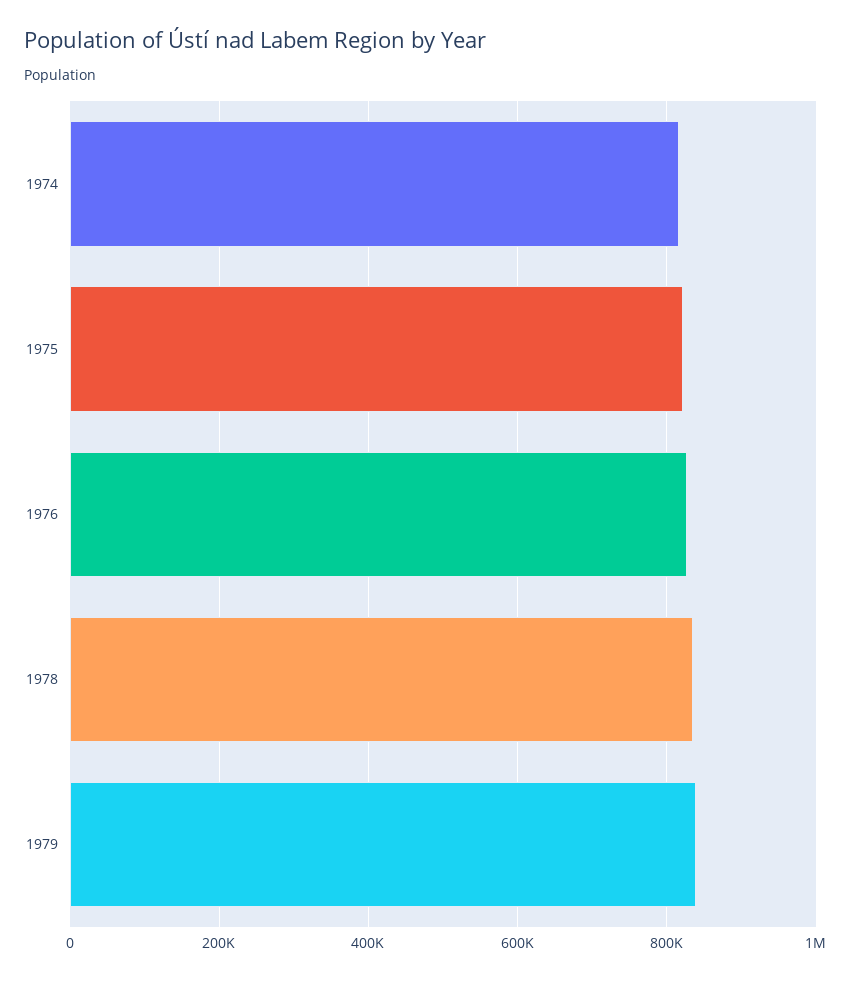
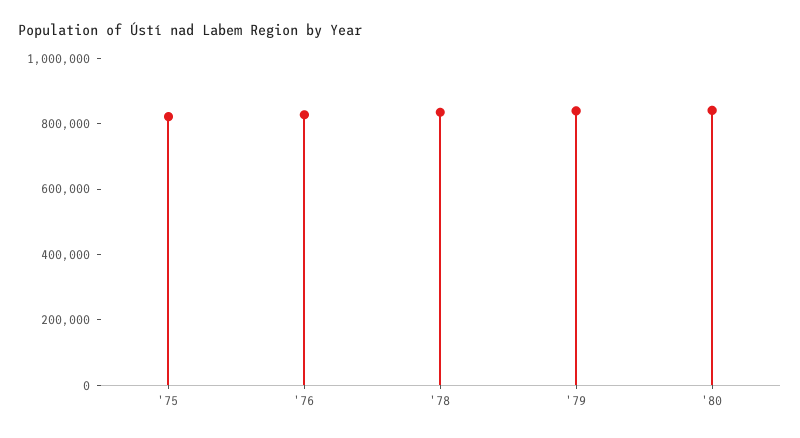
1974: 820000 -> none
'80: none -> 850000

